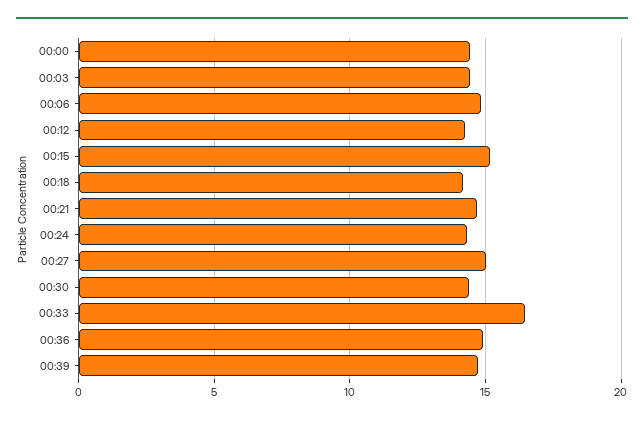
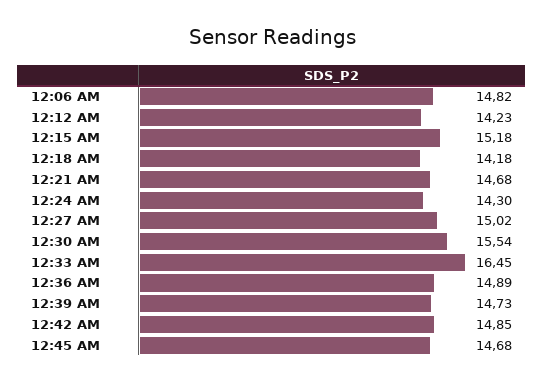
00:00: 14.5 -> none
00:03: 14.5 -> none
00:30: 14.5 -> 15.54
12:42 AM: none -> 14.85
12:45 AM: none -> 14.68

